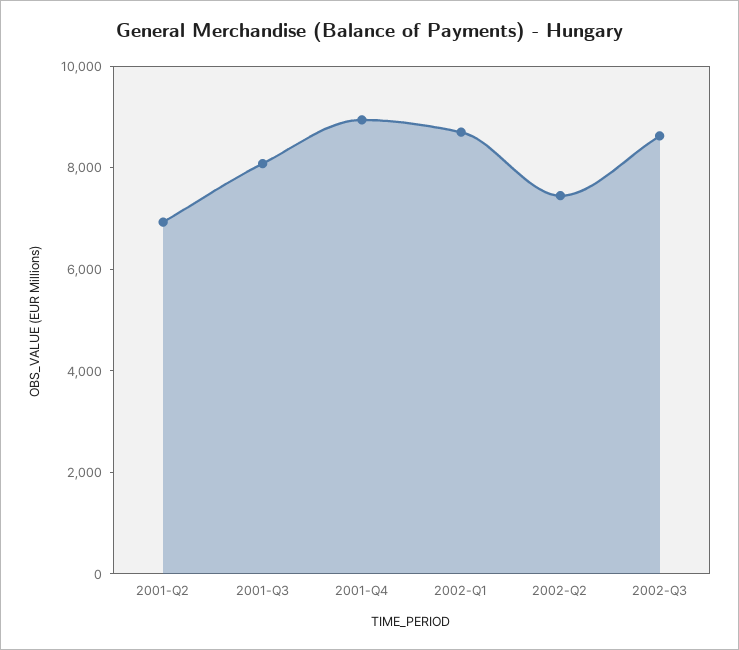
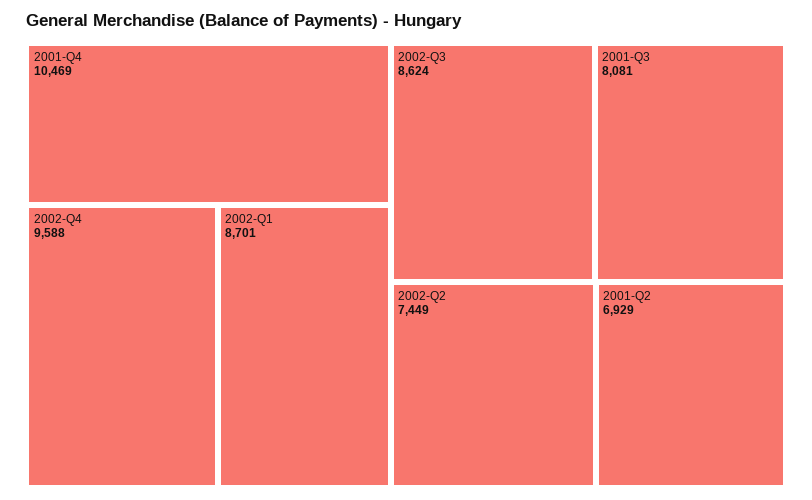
2001-Q4: 9000 -> 10469
2002-Q4: none -> 9588

